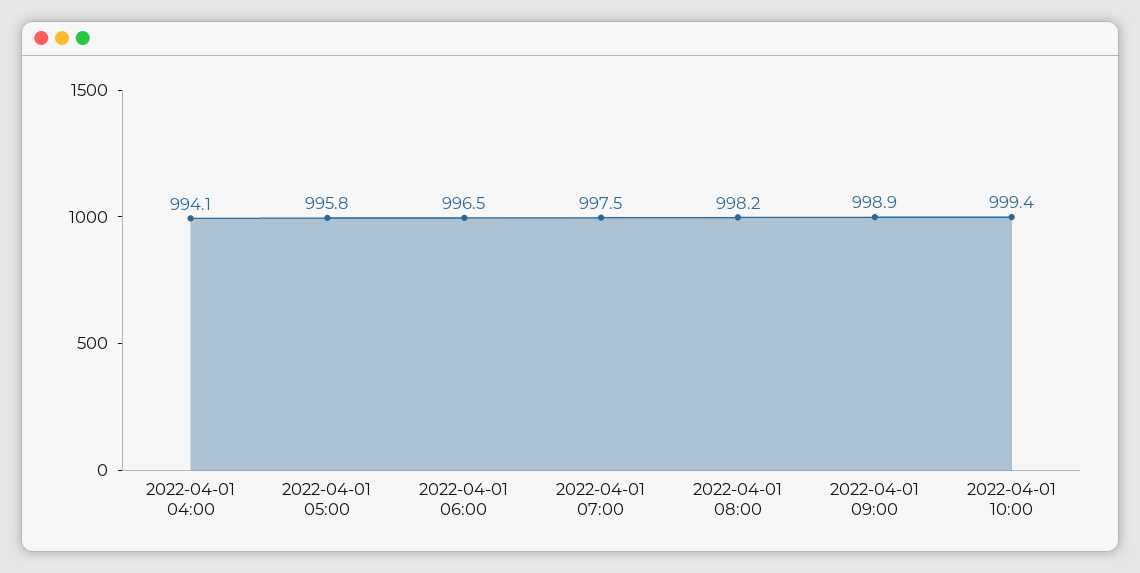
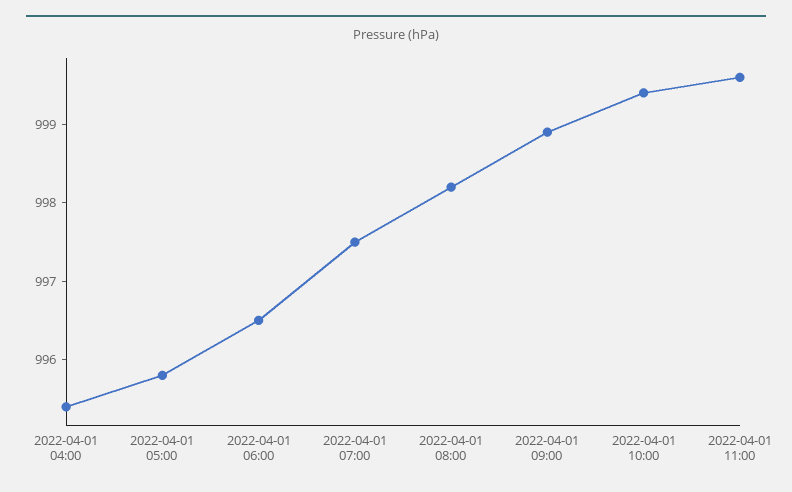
2022-04-01 04:00: 994.1 -> 995.5
2022-04-01 11:00: none -> 999.5

